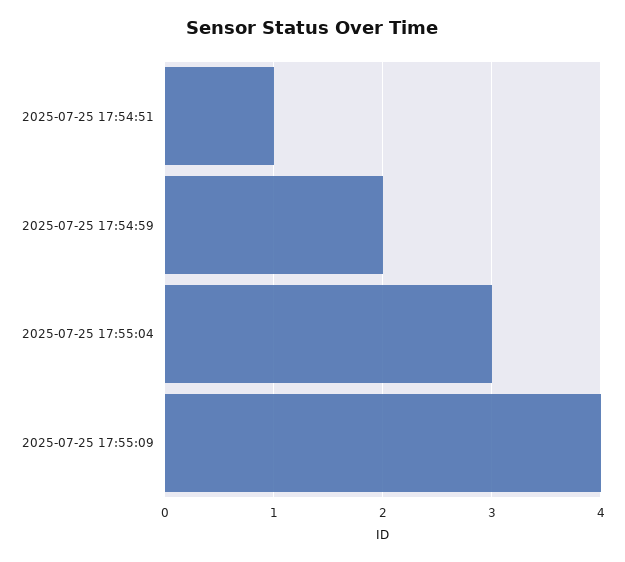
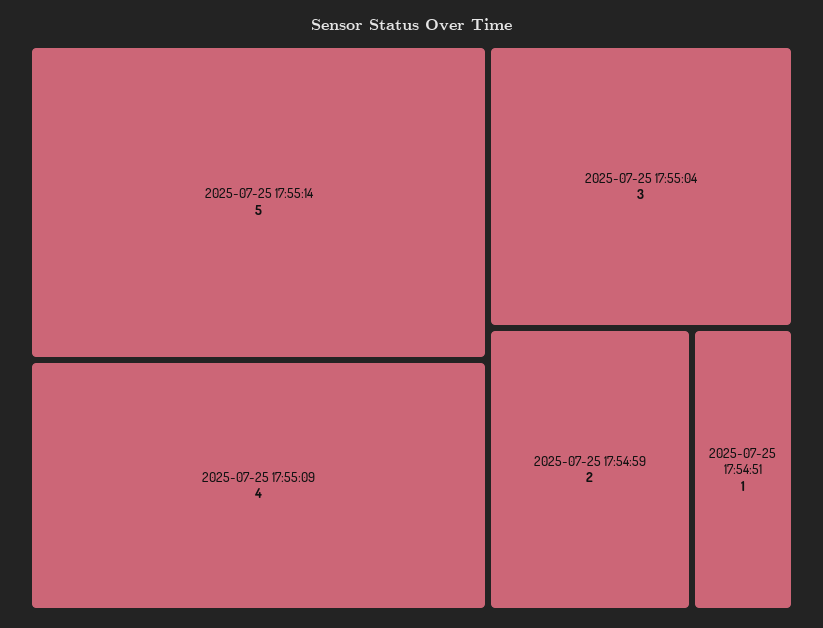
2025-07-25 17:55:14: none -> 5

